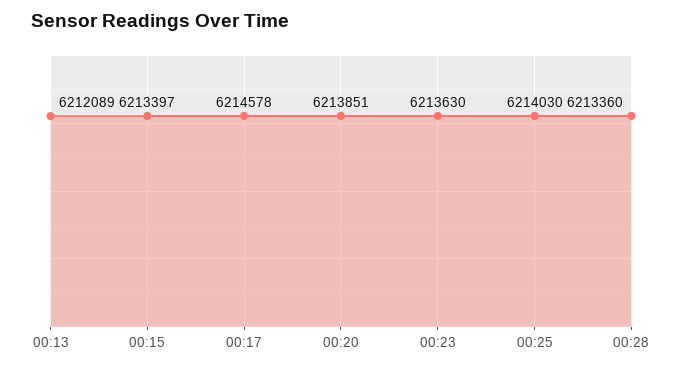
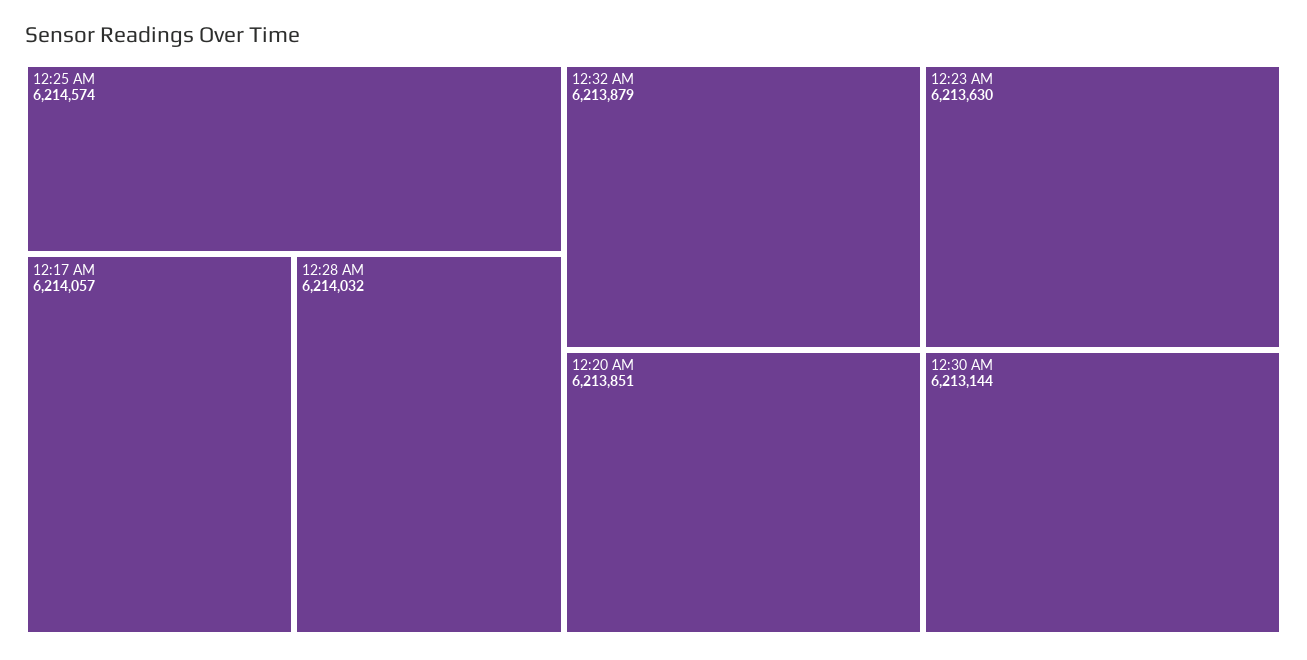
00:13: 6212089 -> none
00:15: 6213397 -> none
00:17: 6214578 -> 6214057
00:25: 6214030 -> 6214574
00:28: 6213360 -> 6214032
12:32 AM: none -> 6213879
12:30 AM: none -> 6213144

